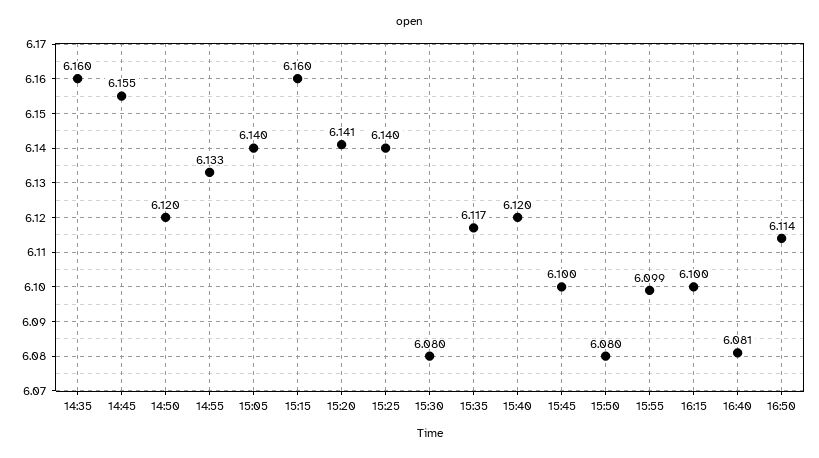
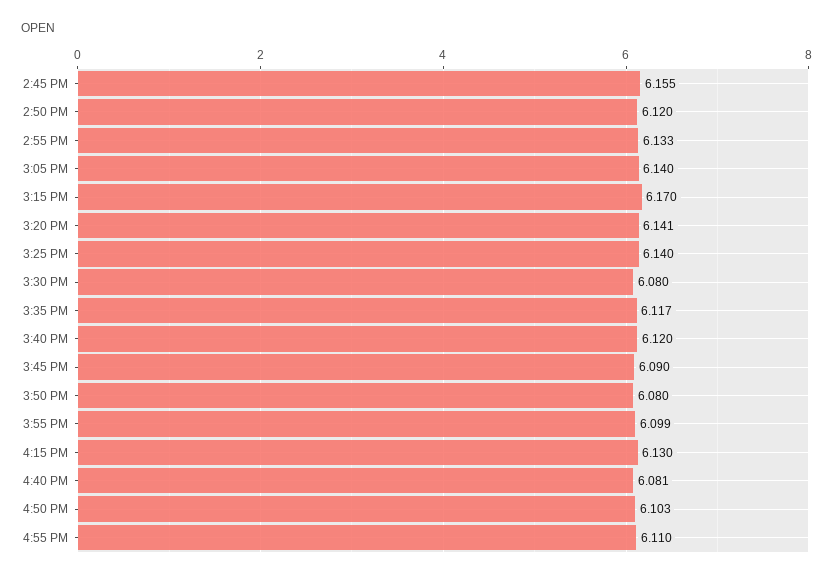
14:35: 6.16 -> none
15:15: 6.16 -> 6.17
15:45: 6.1 -> 6.09
16:15: 6.1 -> 6.13
16:50: 6.114 -> 6.103
4:55 PM: none -> 6.11

